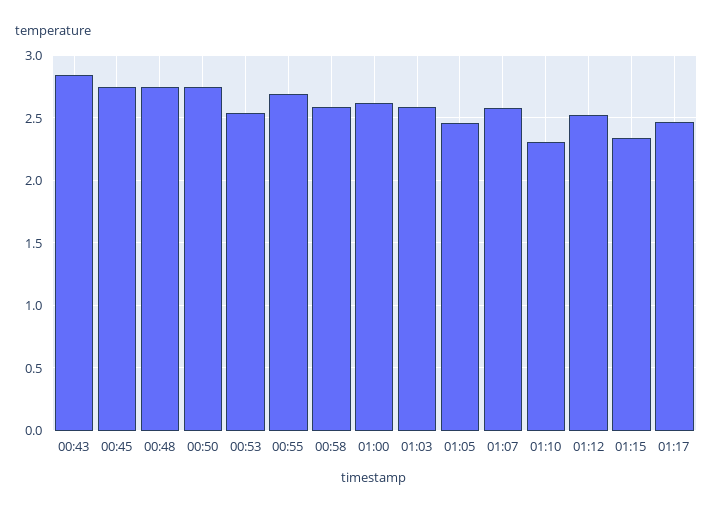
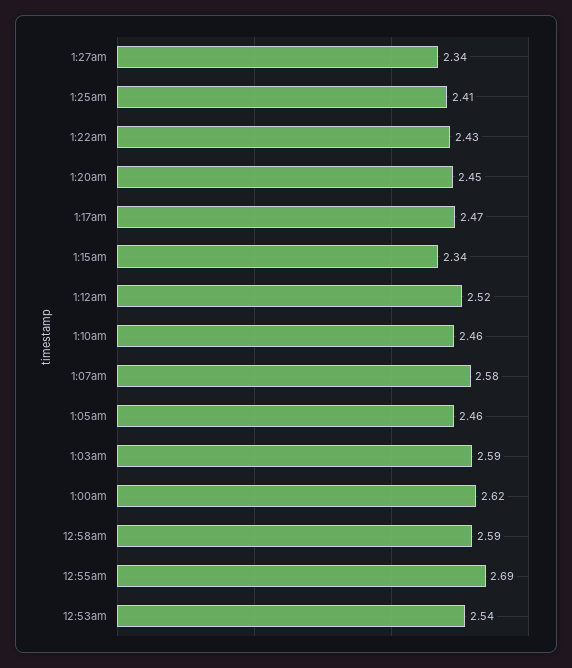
00:43: 2.85 -> none
00:45: 2.75 -> none
00:48: 2.75 -> none
00:50: 2.75 -> none
01:10: 2.3 -> 2.46
1:27am: none -> 2.34
1:25am: none -> 2.41
1:22am: none -> 2.43
1:20am: none -> 2.45

